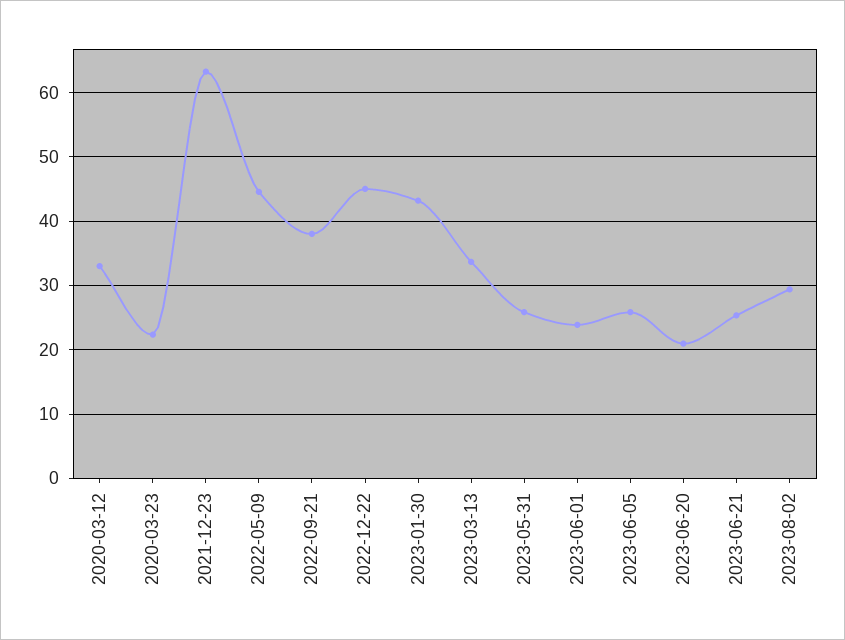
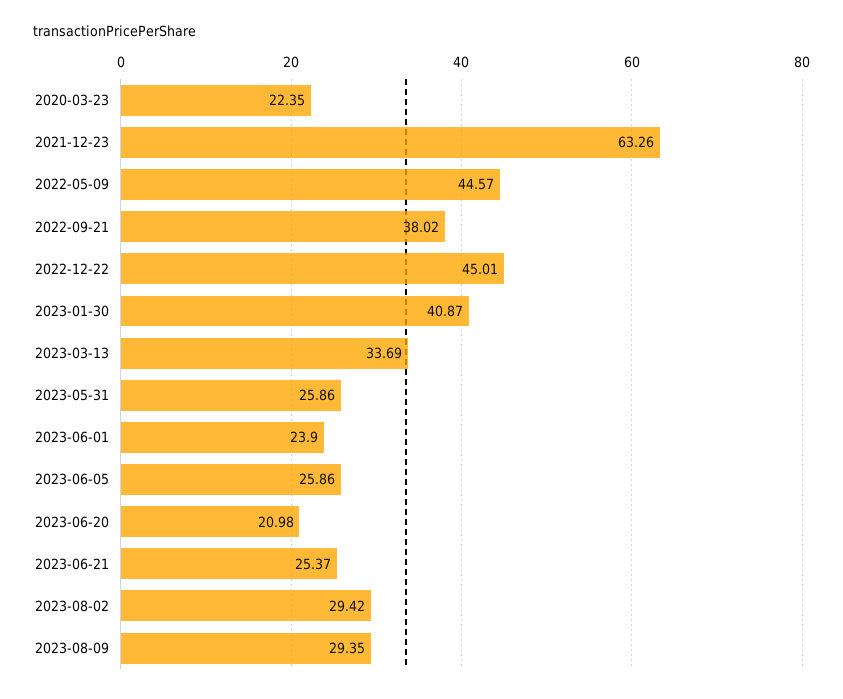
2020-03-12: 33 -> none
2023-01-30: 43 -> 40.87
2023-08-09: none -> 29.35

